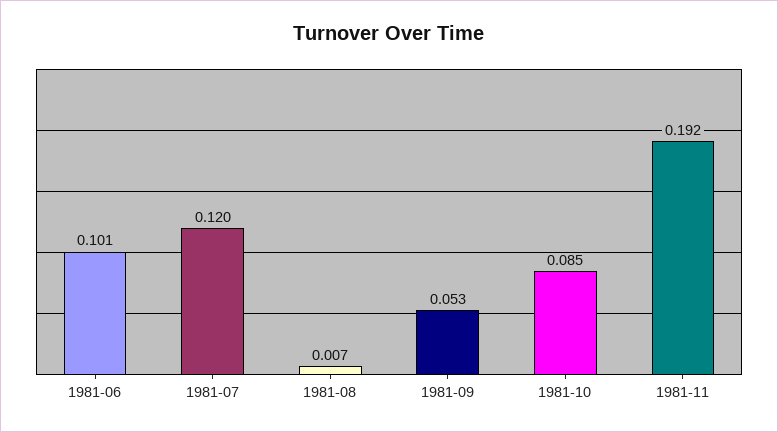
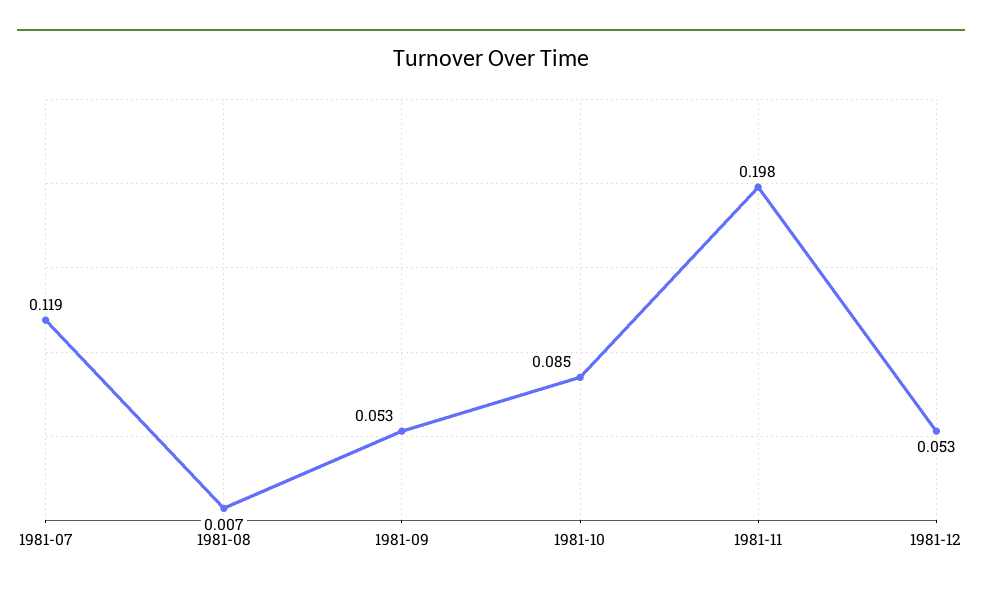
1981-06: 0.101 -> none
1981-07: 0.12 -> 0.119
1981-11: 0.192 -> 0.198
1981-12: none -> 0.053

